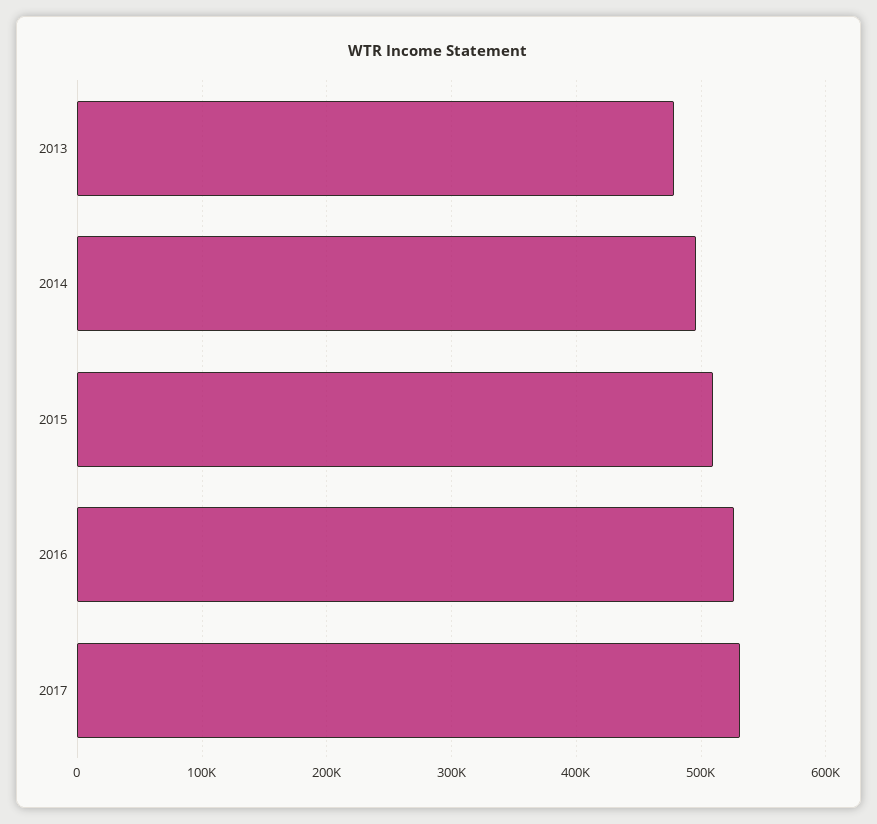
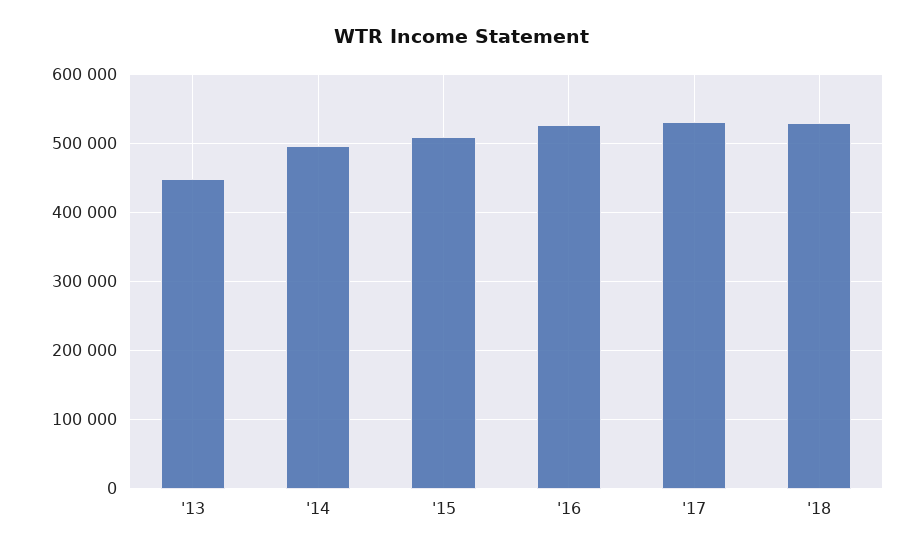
2013: 480000 -> 450000
'18: none -> 530000

